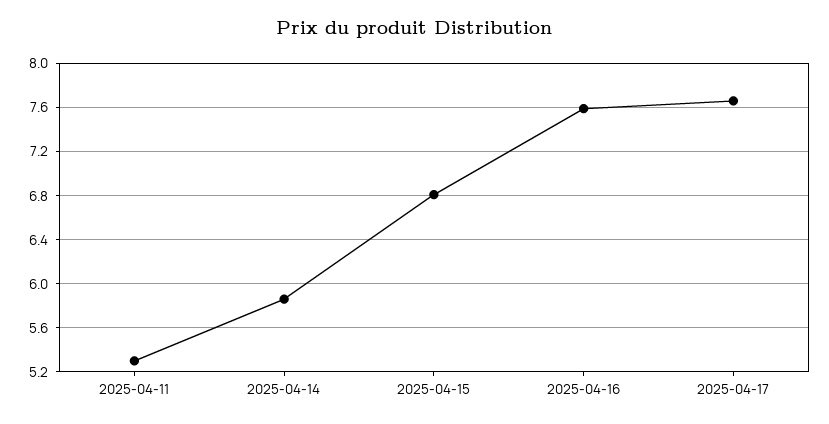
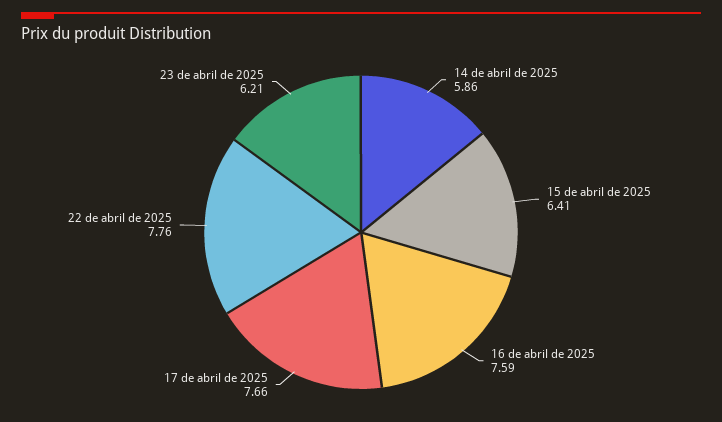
2025-04-11: 5.3 -> none
2025-04-15: 6.8 -> 6.41
22 de abril de 2025: none -> 7.76
23 de abril de 2025: none -> 6.21

